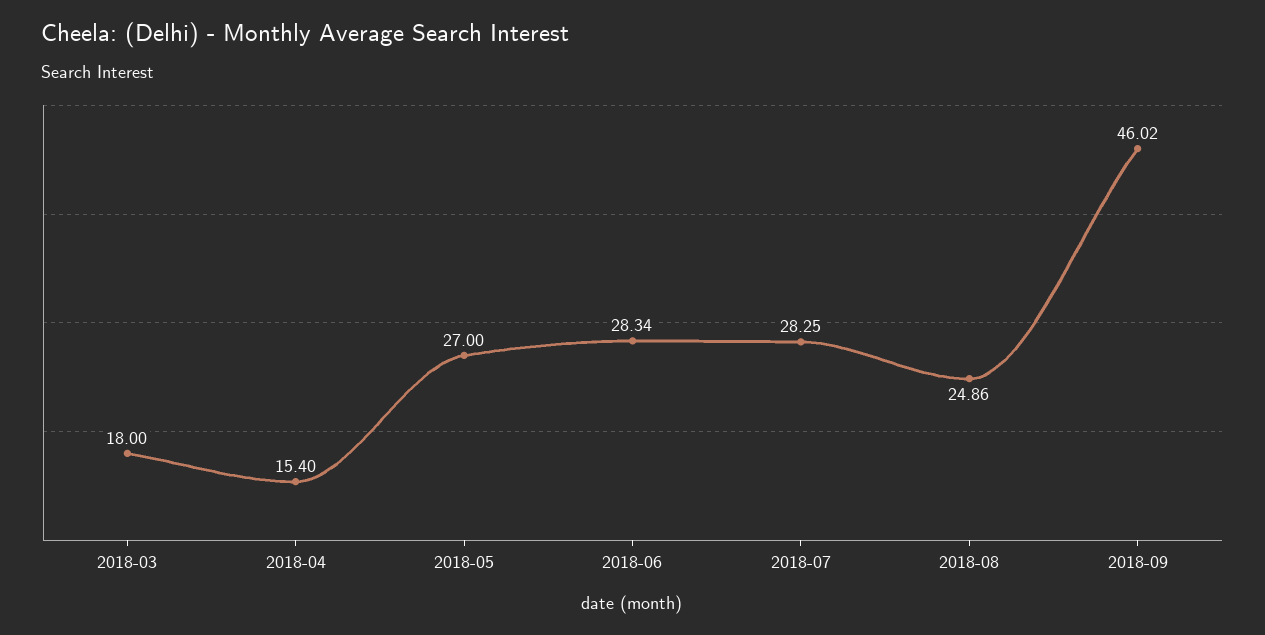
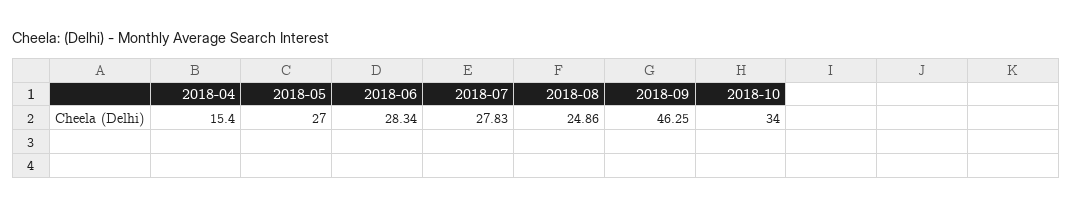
2018-03: 18 -> none
2018-07: 28.25 -> 27.83
2018-09: 46.02 -> 46.25
2018-10: none -> 34

